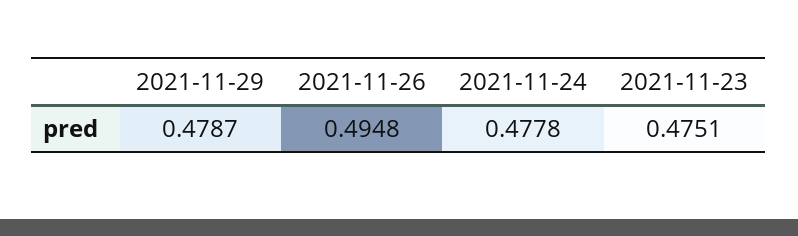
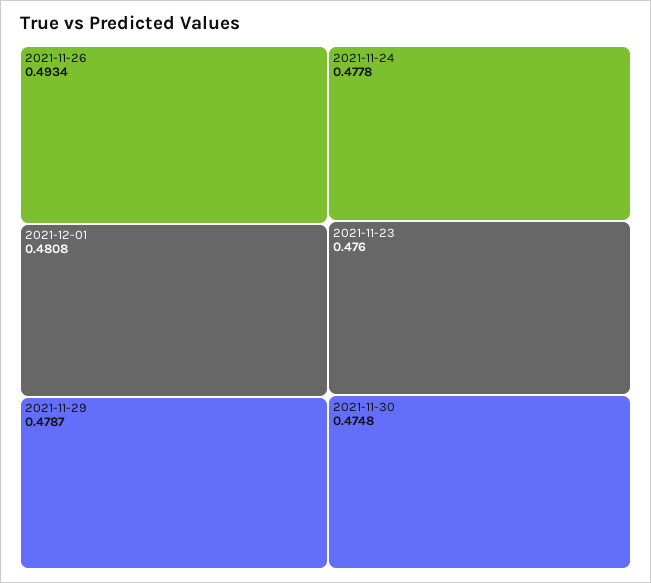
2021-11-26: 0.4948 -> 0.4934
2021-11-23: 0.4751 -> 0.476
2021-12-01: none -> 0.4808
2021-11-30: none -> 0.4748

